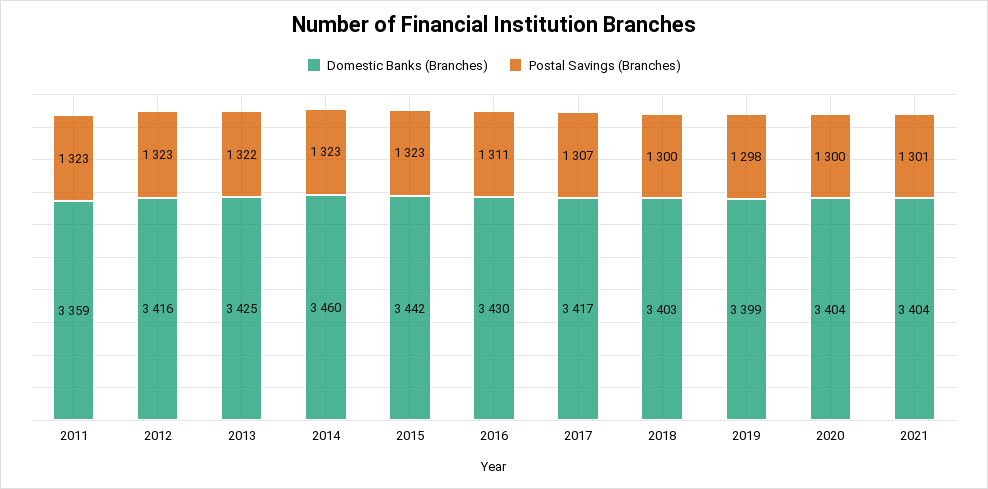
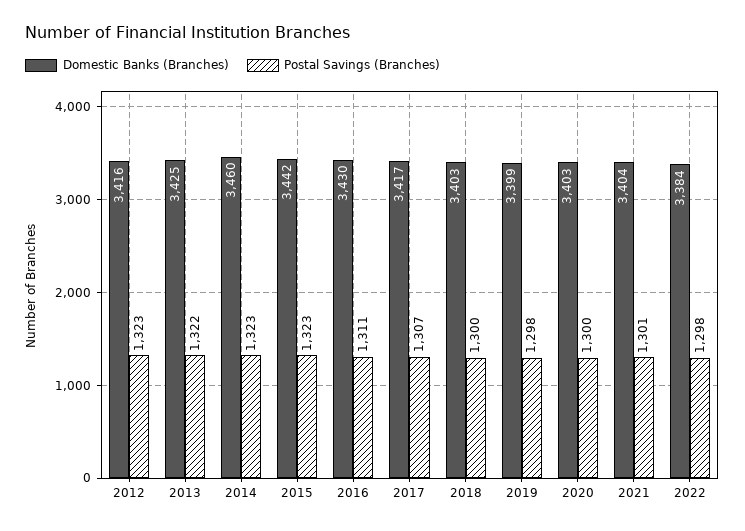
Domestic Banks (Branches), 2011: 3359 -> none
Postal Savings (Branches), 2011: 1323 -> none
Domestic Banks (Branches), 2020: 3404 -> 3403
Domestic Banks (Branches), 2022: none -> 3384
Postal Savings (Branches), 2022: none -> 1298

